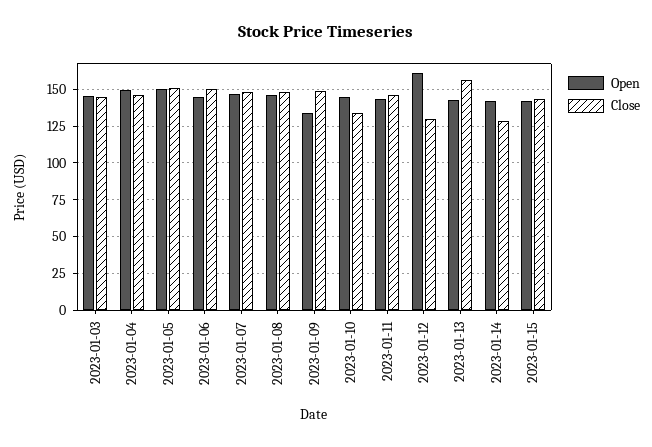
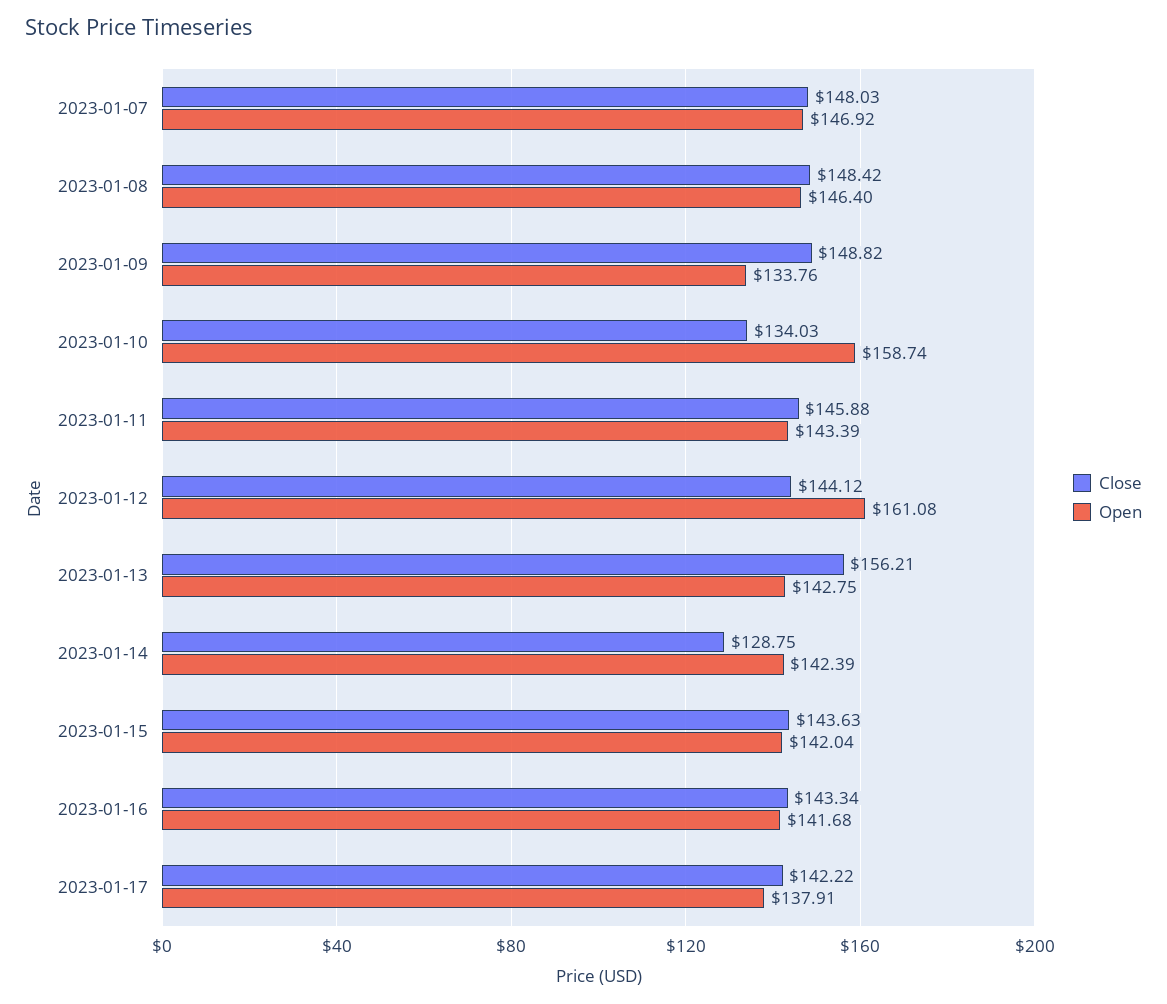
Open, 2023-01-03: 145 -> none
Close, 2023-01-03: 145 -> none
Open, 2023-01-04: 150 -> none
Close, 2023-01-04: 145 -> none
Open, 2023-01-05: 150 -> none
Close, 2023-01-05: 150 -> none
Open, 2023-01-06: 145 -> none
Close, 2023-01-06: 150 -> none
Open, 2023-01-10: 145 -> 158.74
Close, 2023-01-12: 130 -> 144.12
Close, 2023-01-16: none -> 143.34
Open, 2023-01-16: none -> 141.68
Close, 2023-01-17: none -> 142.22
Open, 2023-01-17: none -> 137.91

